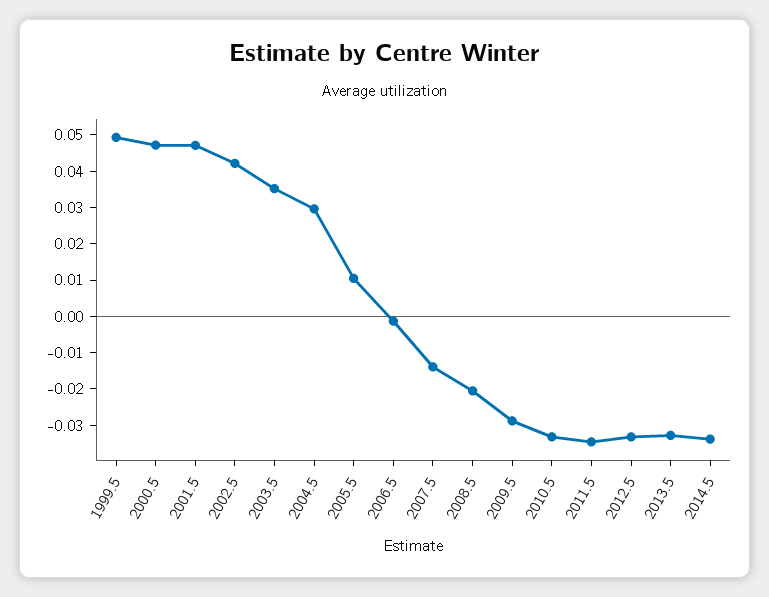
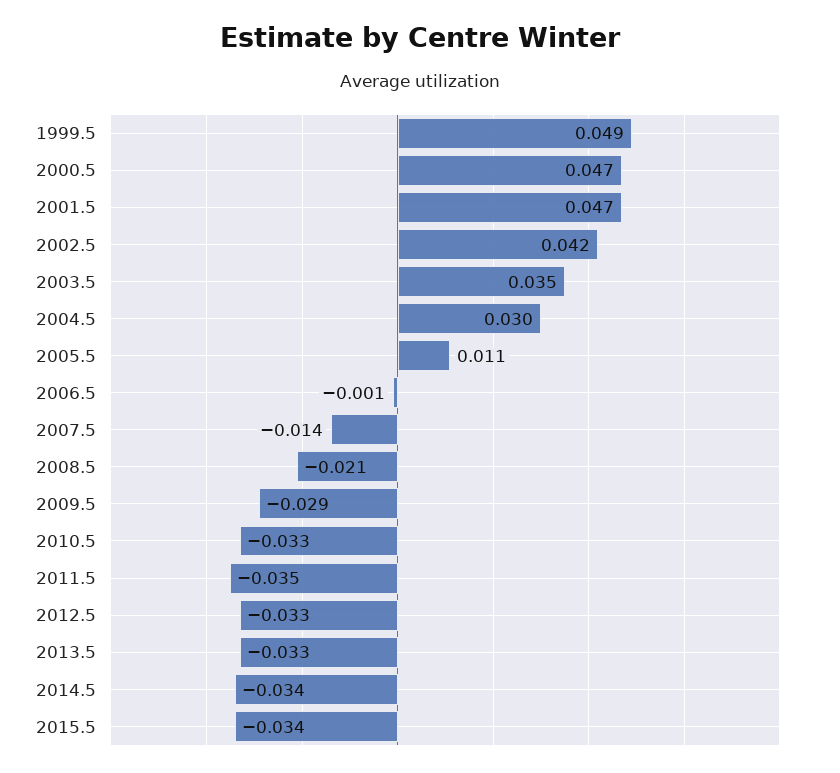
2015.5: none -> -0.034

